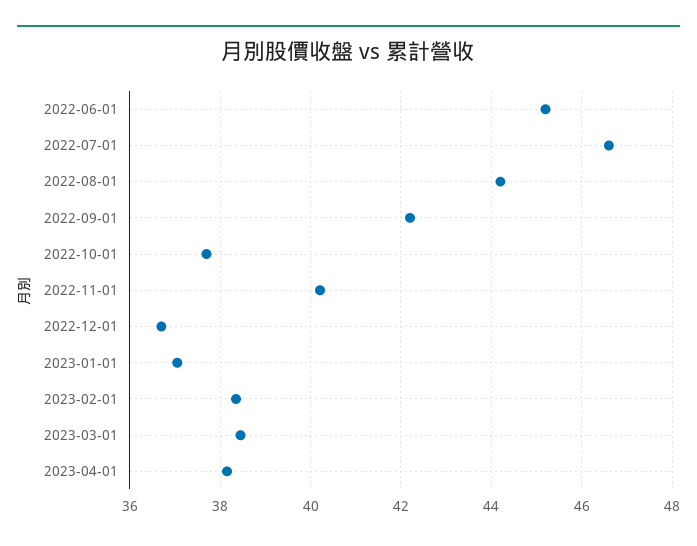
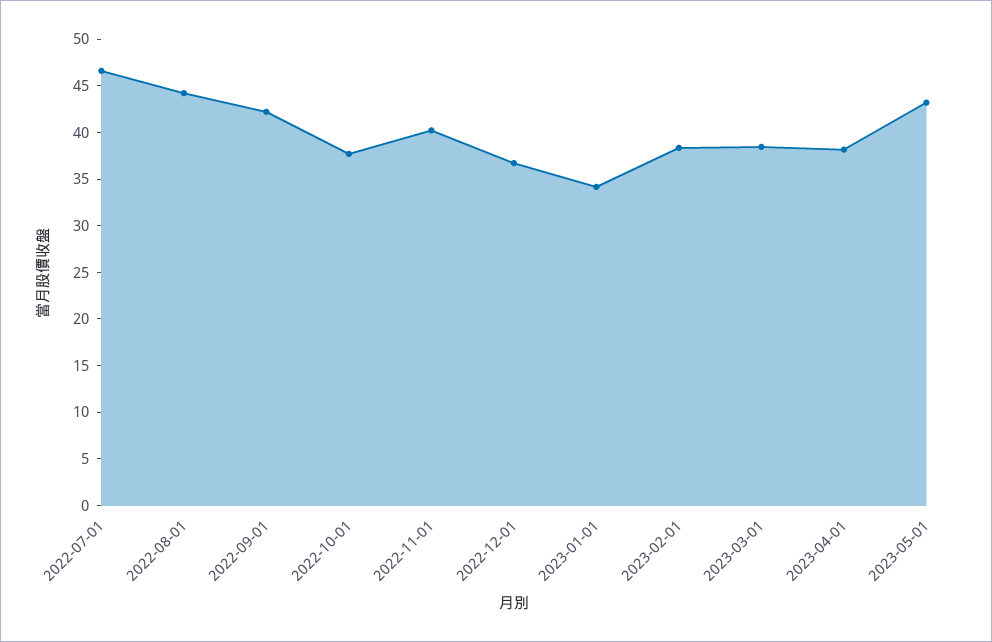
2022-06-01: 45.2 -> none
2023-01-01: 37 -> 34
2023-05-01: none -> 43

